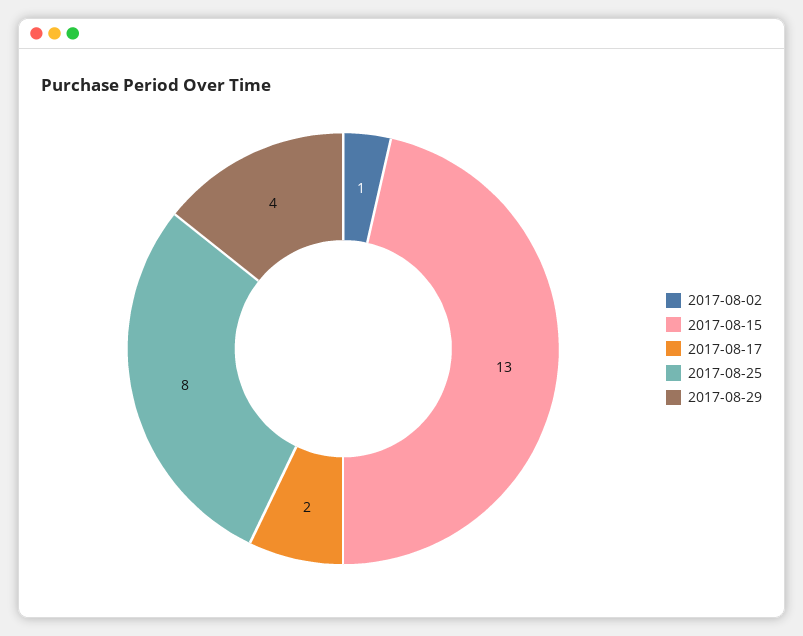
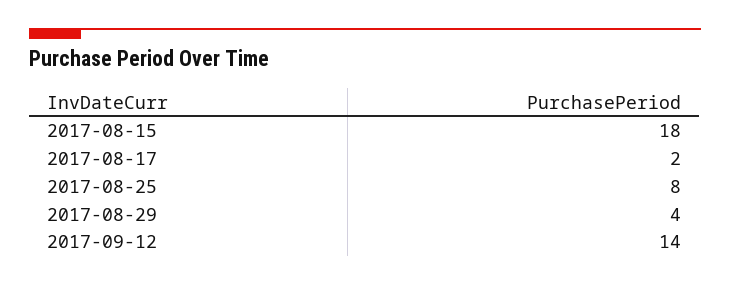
2017-08-02: 1 -> none
2017-08-15: 13 -> 18
2017-09-12: none -> 14

